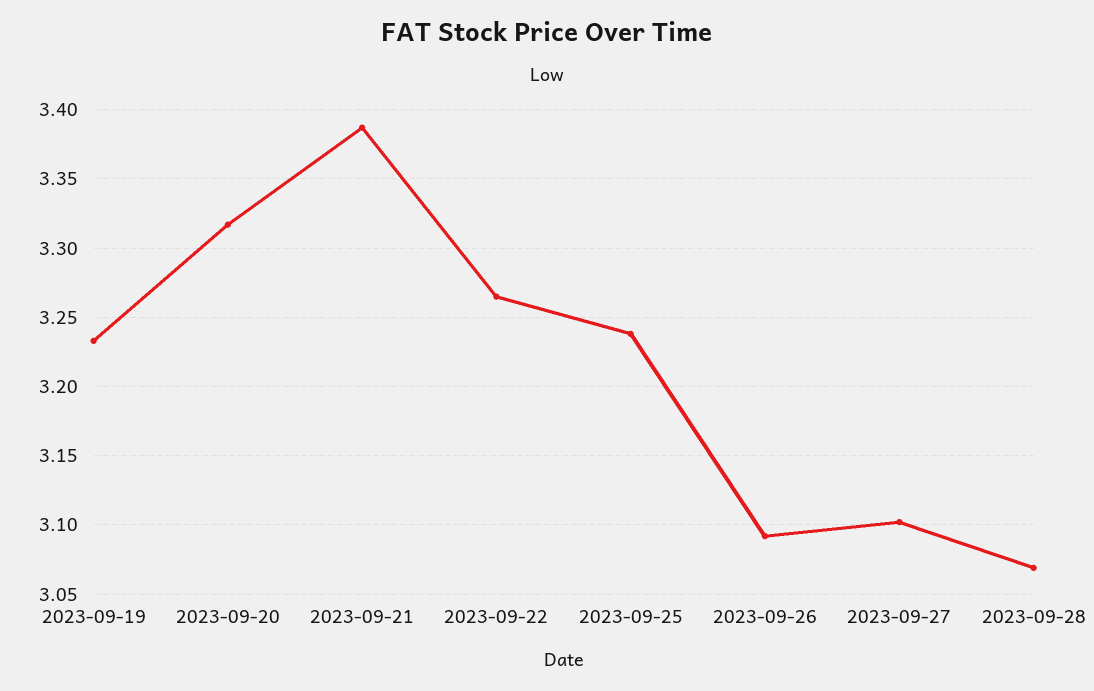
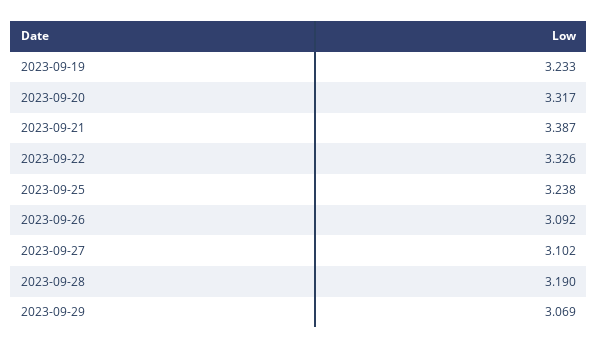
2023-09-22: 3.265 -> 3.326
2023-09-28: 3.07 -> 3.19
2023-09-29: none -> 3.069

